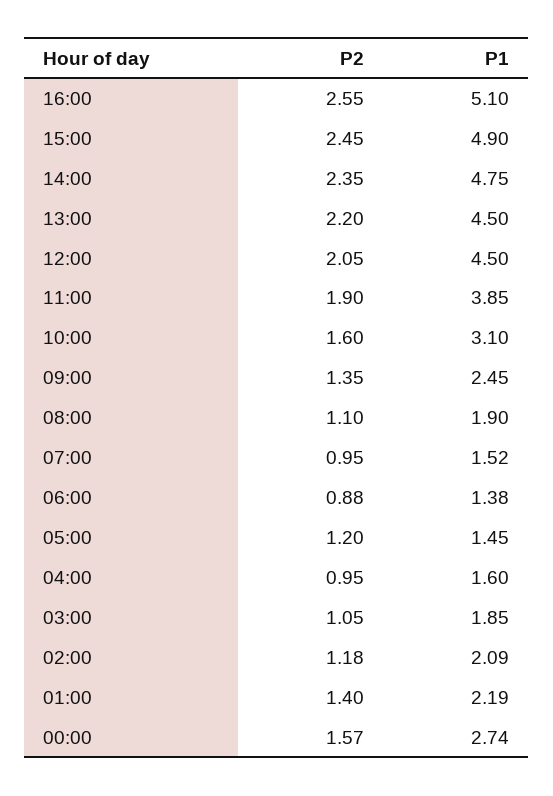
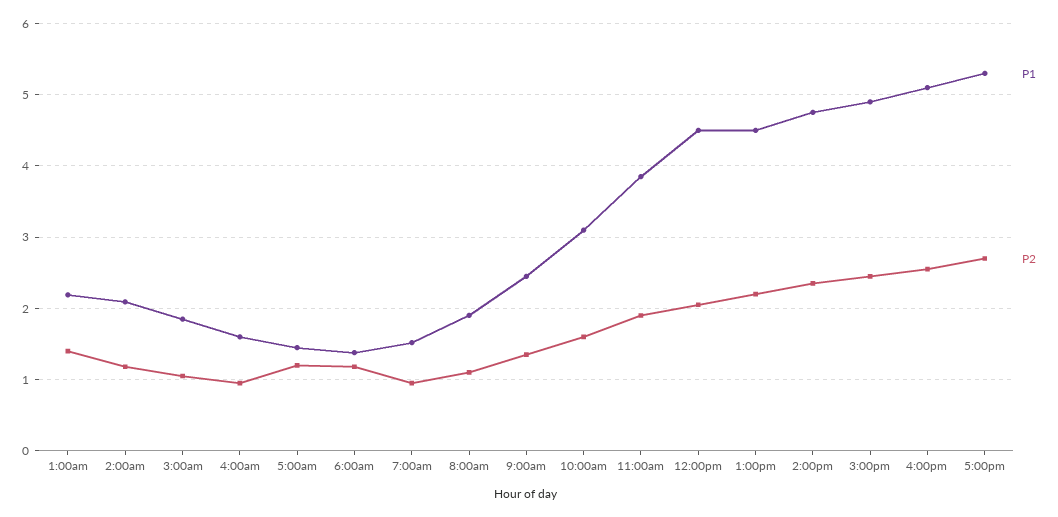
P2, 06:00: 0.88 -> 1.2
P2, 00:00: 1.57 -> none
P1, 00:00: 2.74 -> none
P1, 5:00pm: none -> 5.3
P2, 5:00pm: none -> 2.7

